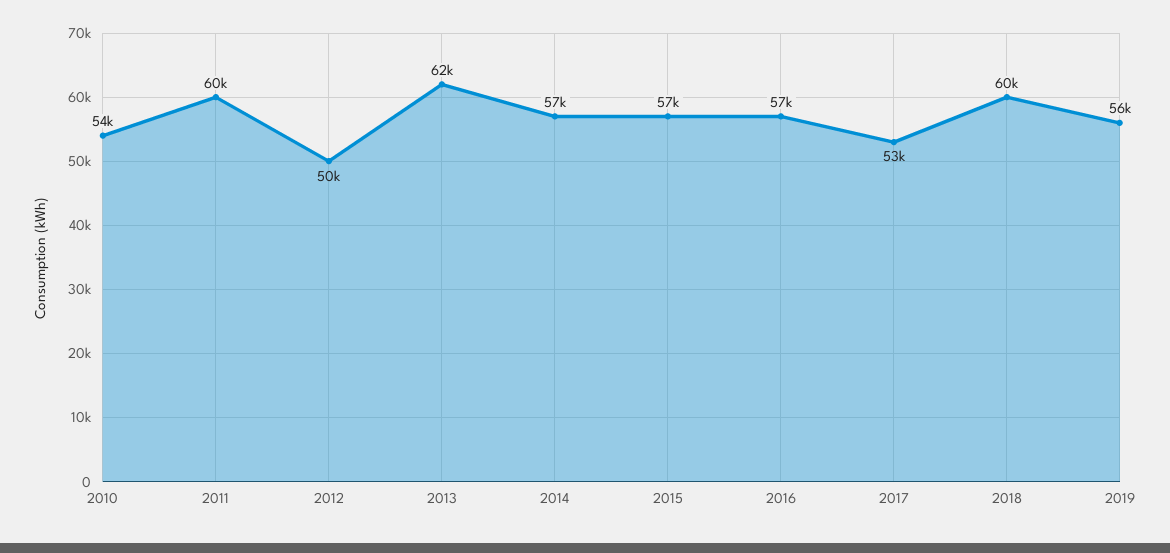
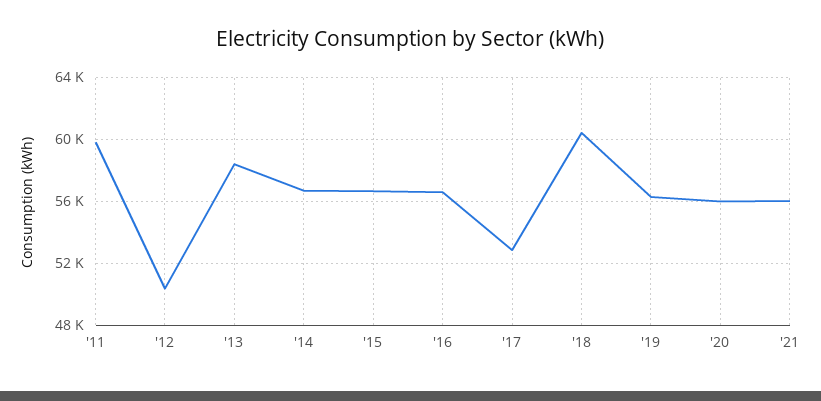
2010: 54000 -> none
2013: 62000 -> 58500
'20: none -> 56000
'21: none -> 56000

